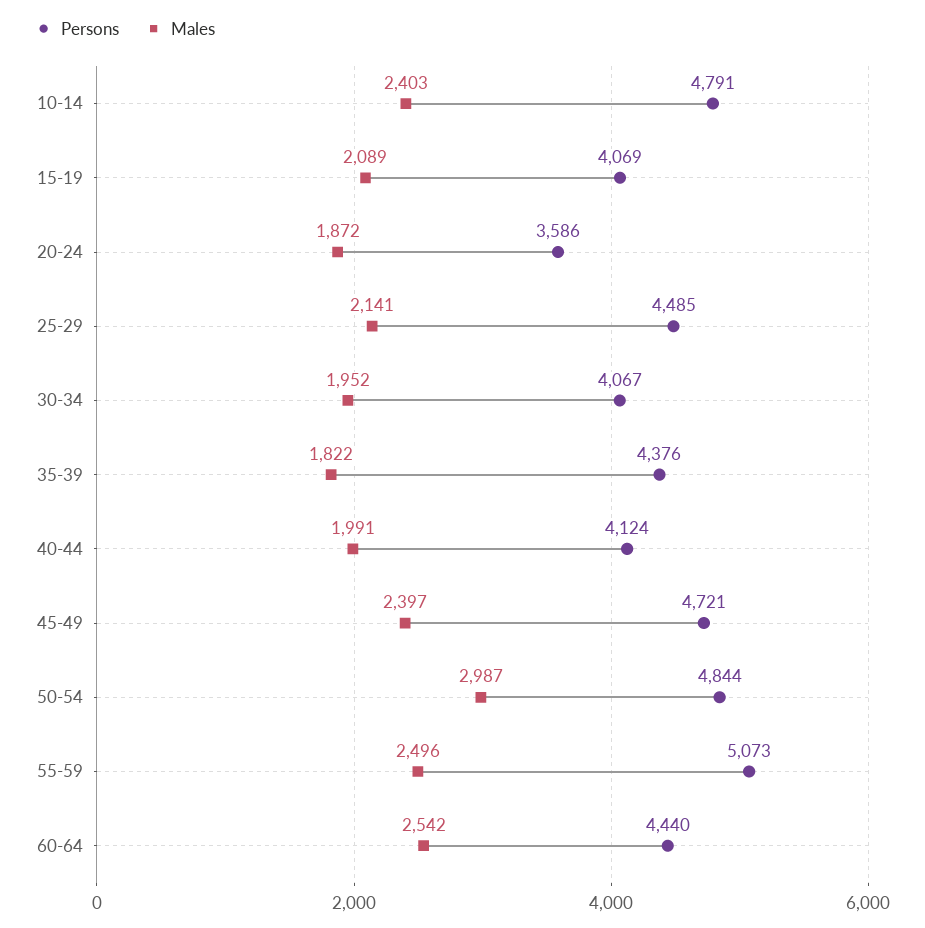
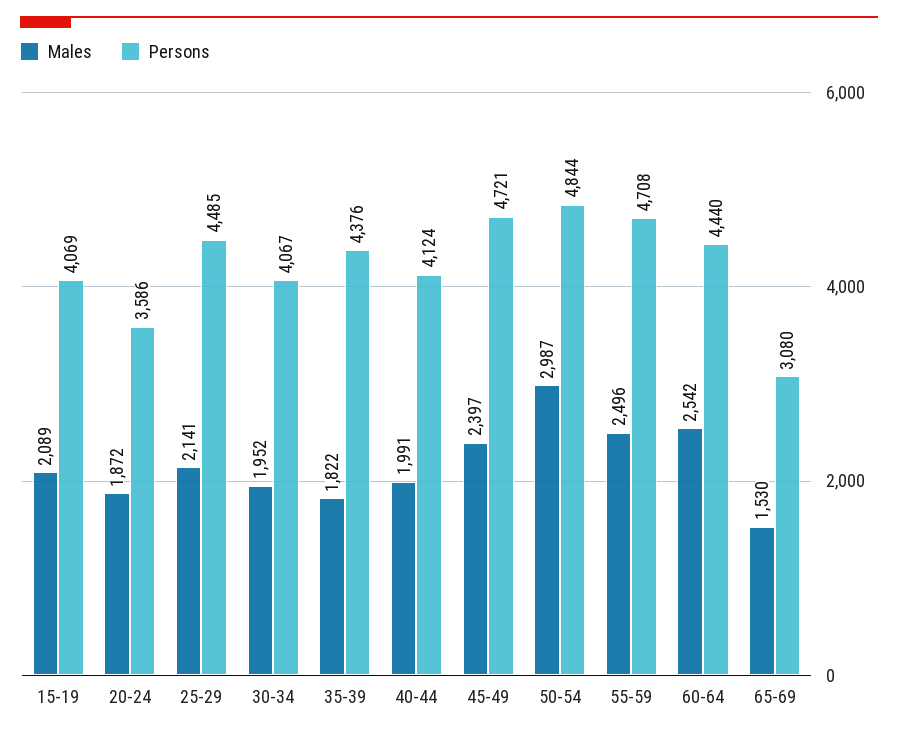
Persons, 10-14: 4791 -> none
Males, 10-14: 2403 -> none
Persons, 55-59: 5073 -> 4708
Males, 65-69: none -> 1530
Persons, 65-69: none -> 3080

